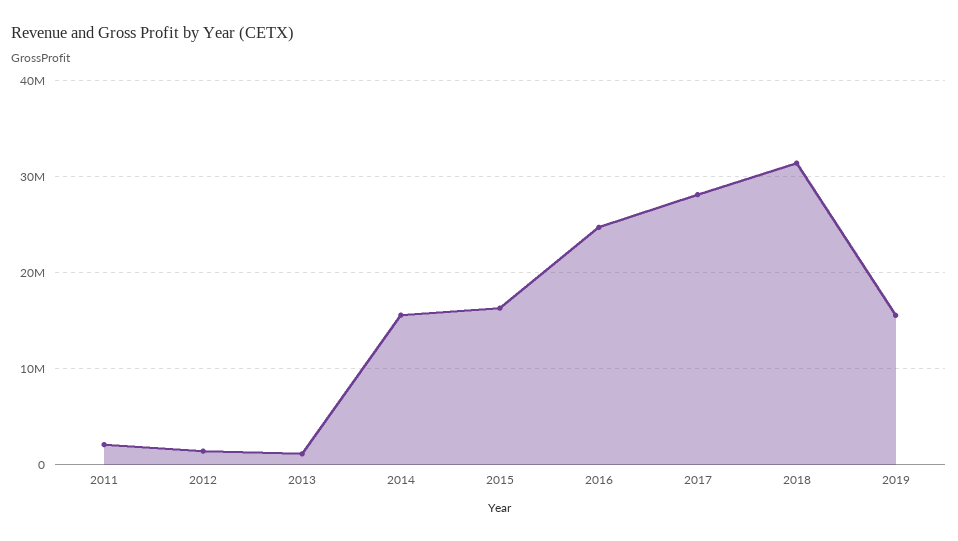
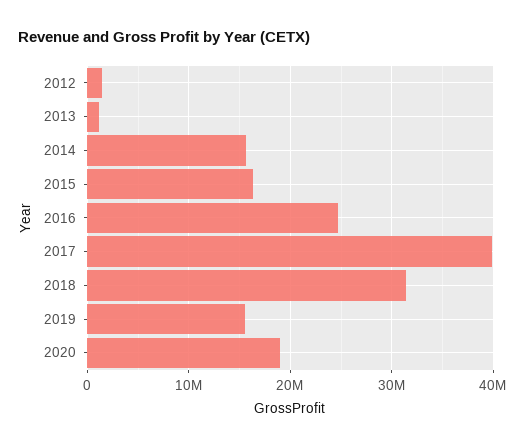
2011: 2000000 -> none
2017: 28000000 -> 40000000
2020: none -> 19000000

